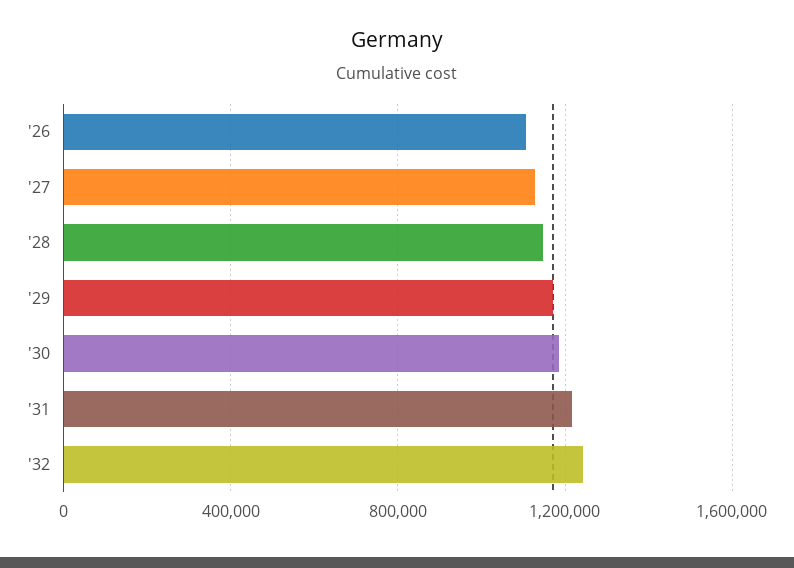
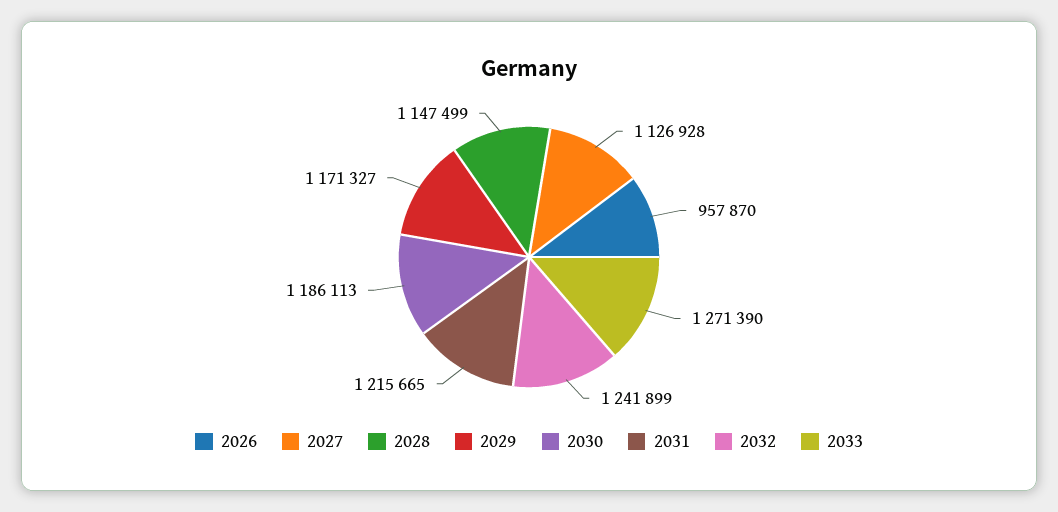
'26: 1100000 -> 957870
2033: none -> 1271390

